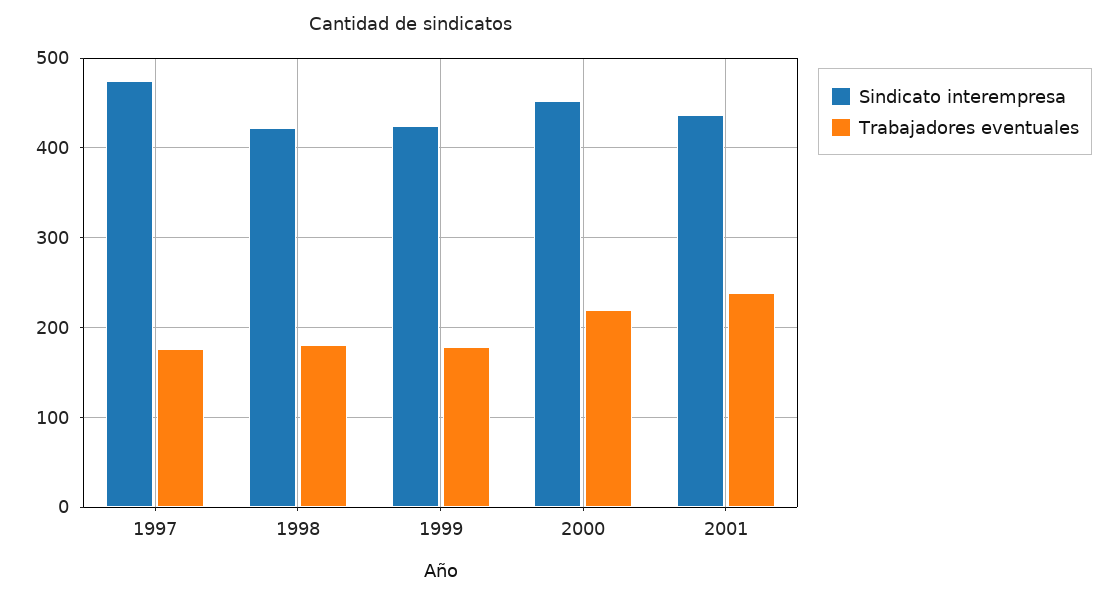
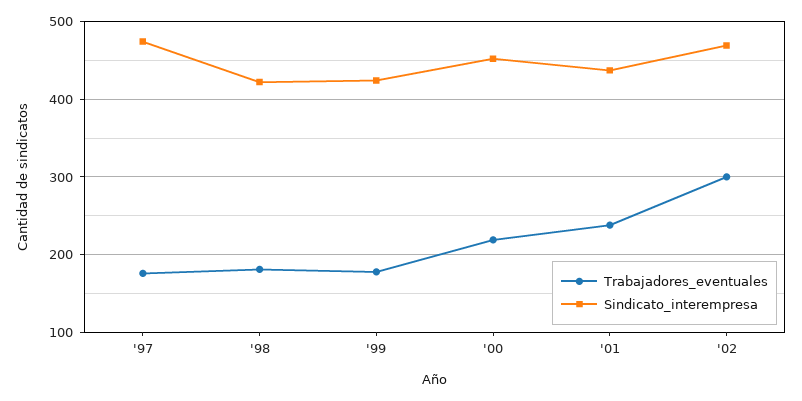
Trabajadores eventuales, '02: none -> 300
Sindicato interempresa, '02: none -> 470

